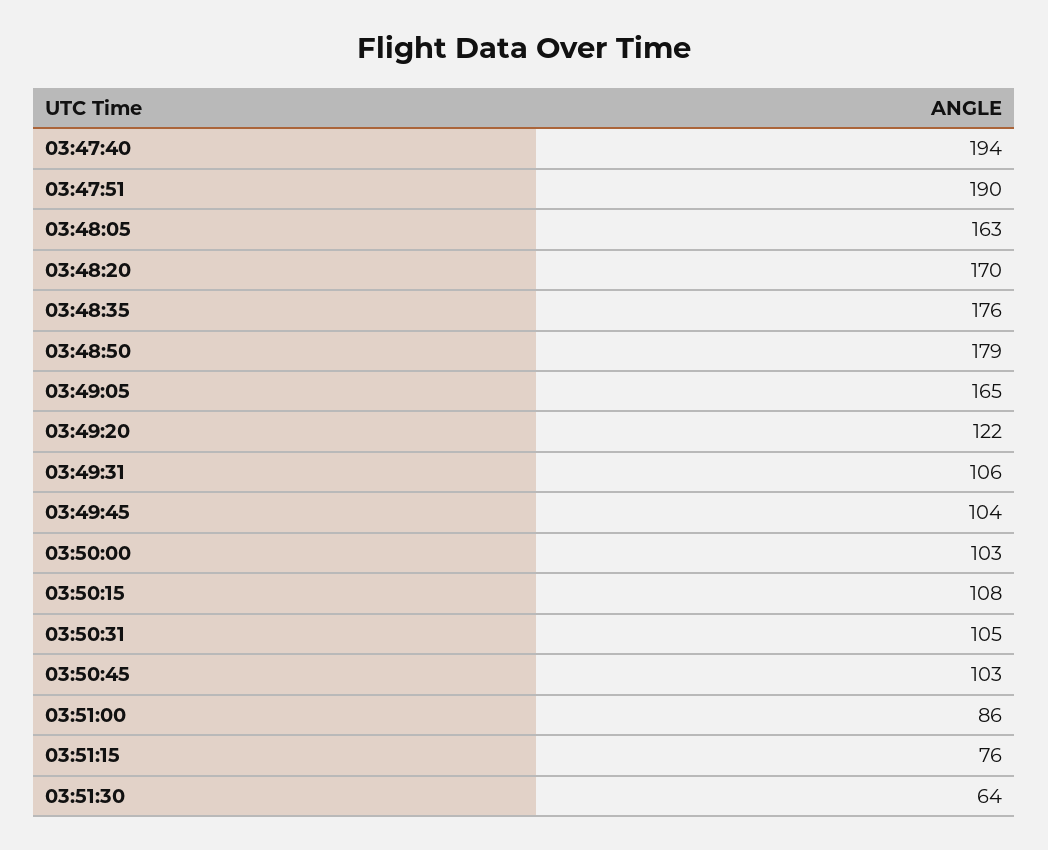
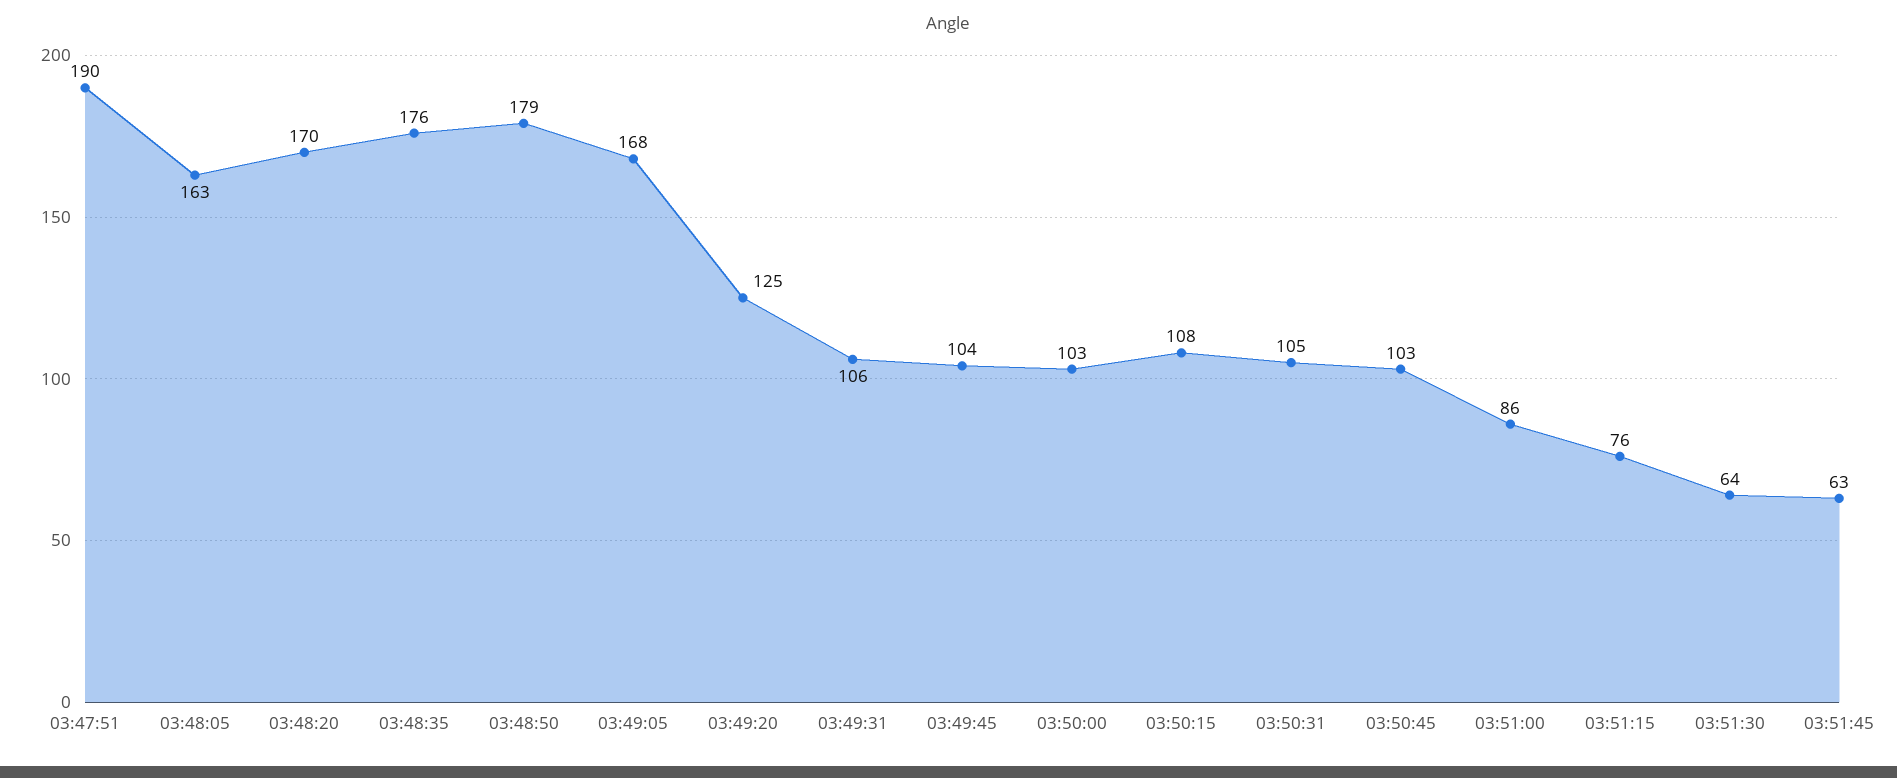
03:47:40: 194 -> none
03:49:05: 165 -> 168
03:49:20: 122 -> 125
03:51:45: none -> 63

